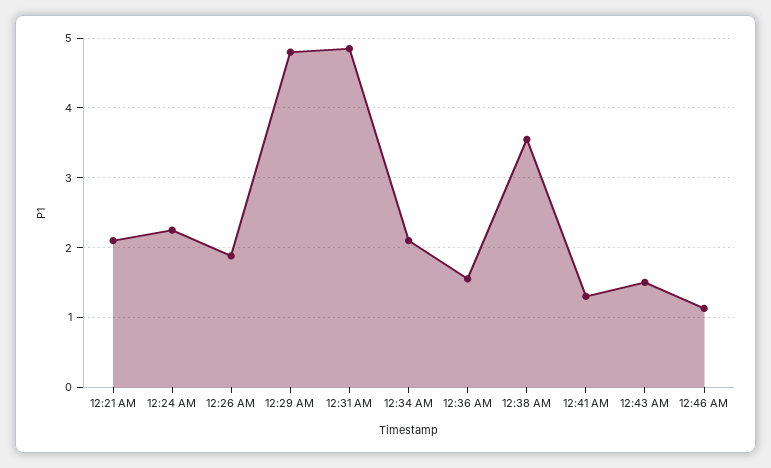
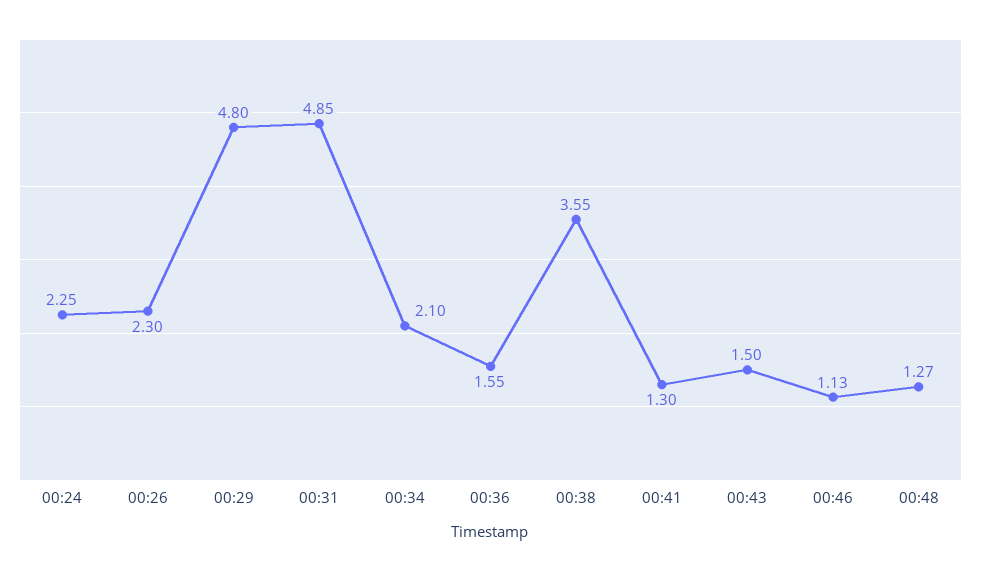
12:21 AM: 2.1 -> none
12:26 AM: 1.9 -> 2.3
00:48: none -> 1.27

